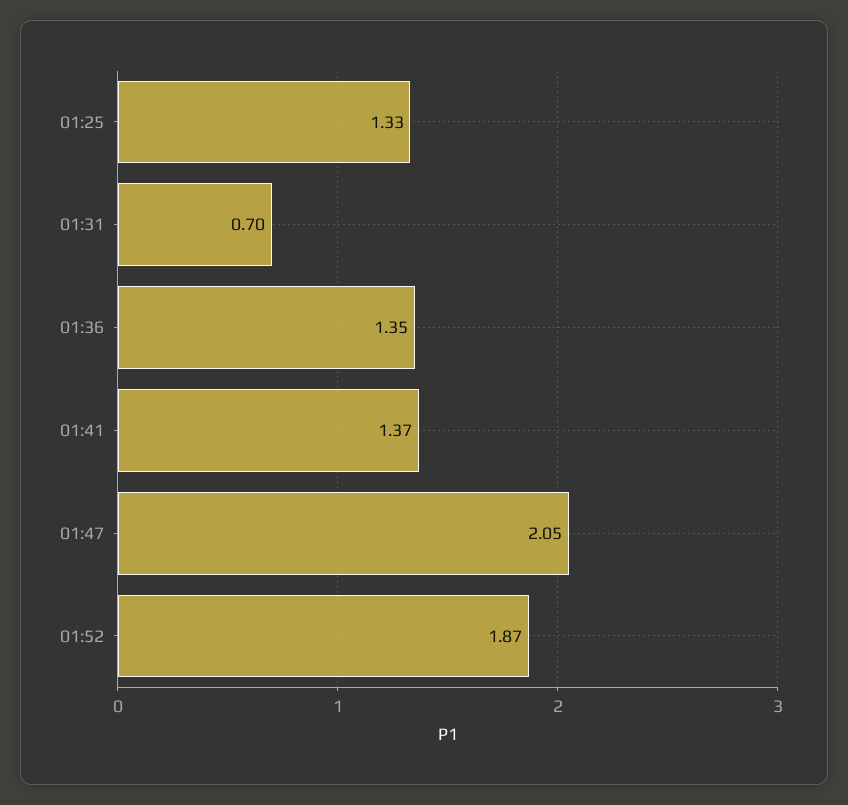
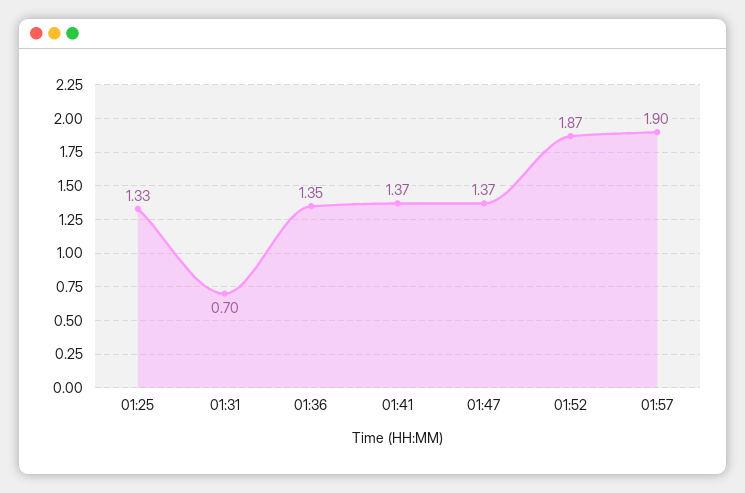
01:47: 2.05 -> 1.37
01:57: none -> 1.9

